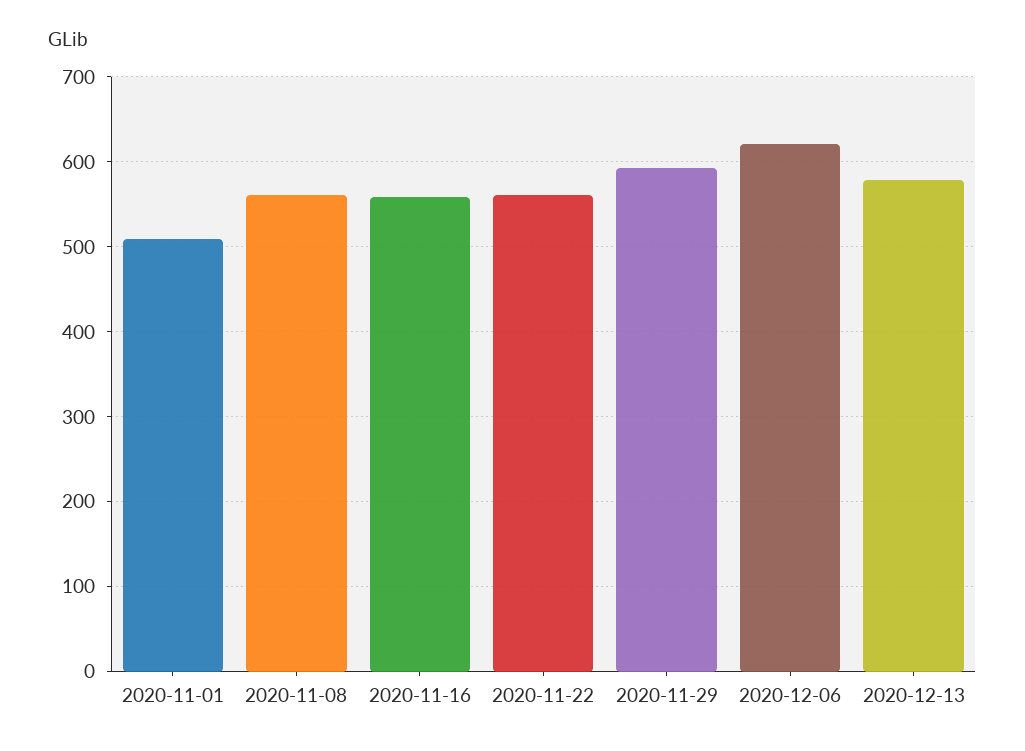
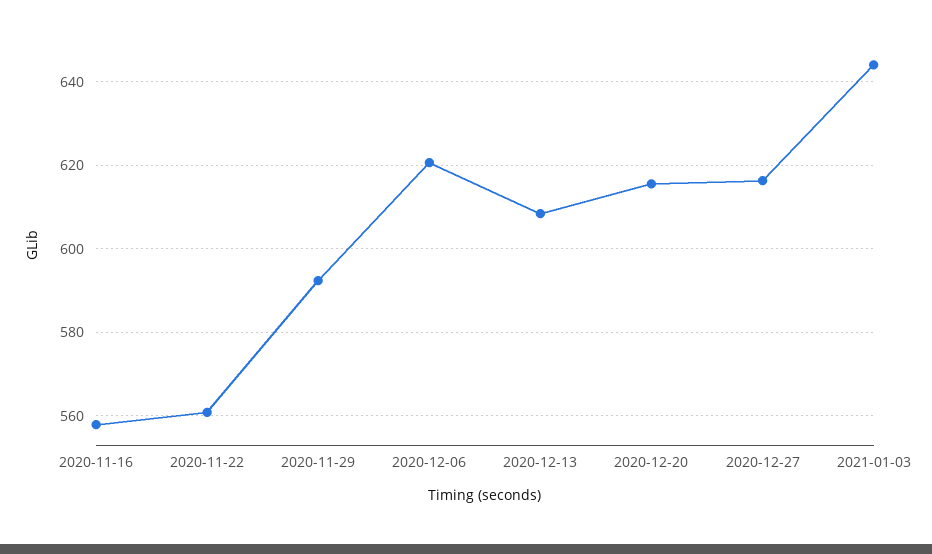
2020-11-01: 510 -> none
2020-11-08: 560 -> none
2020-12-13: 580 -> 608
2020-12-20: none -> 616
2020-12-27: none -> 616
2021-01-03: none -> 644

